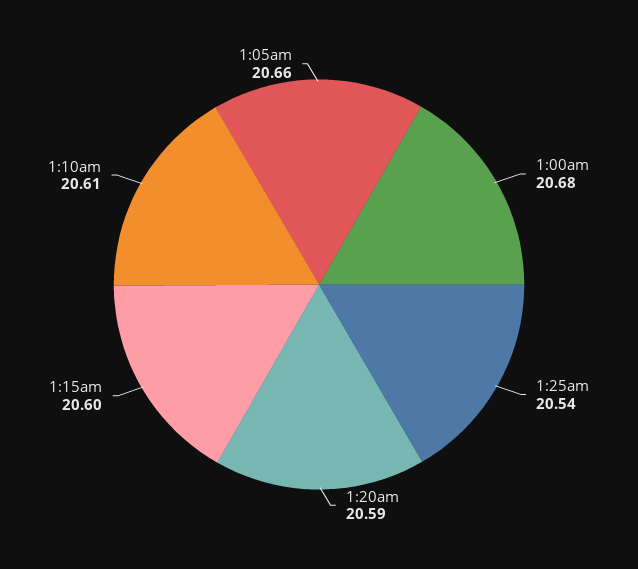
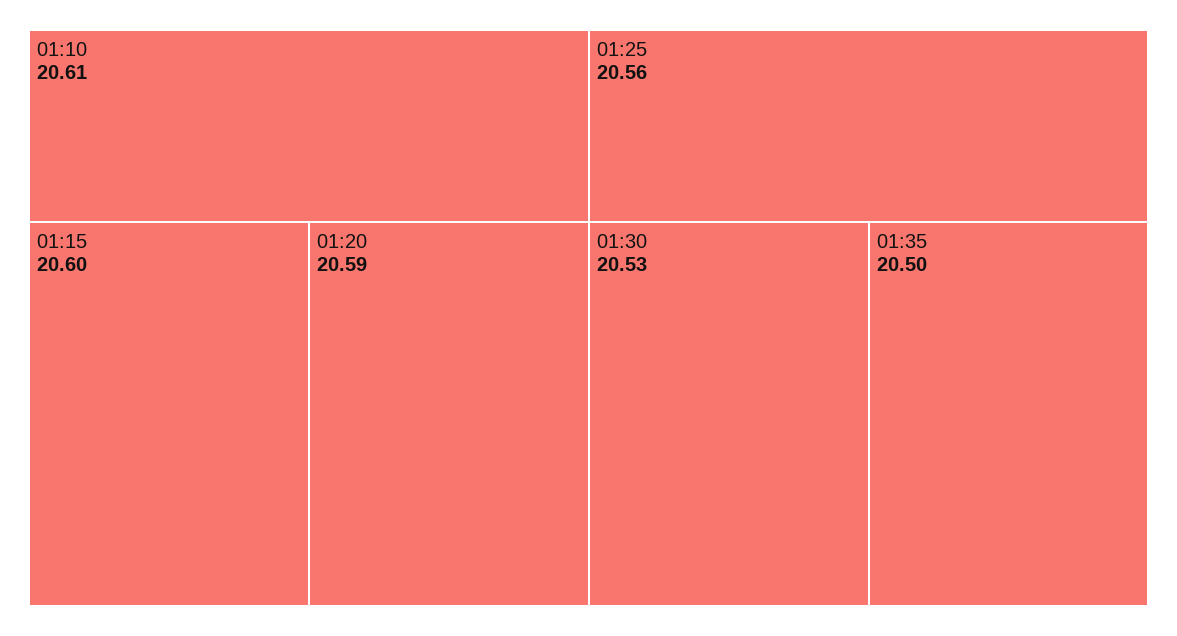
1:00am: 20.68 -> none
1:25am: 20.54 -> 20.56
1:05am: 20.66 -> none
01:30: none -> 20.53
01:35: none -> 20.5

